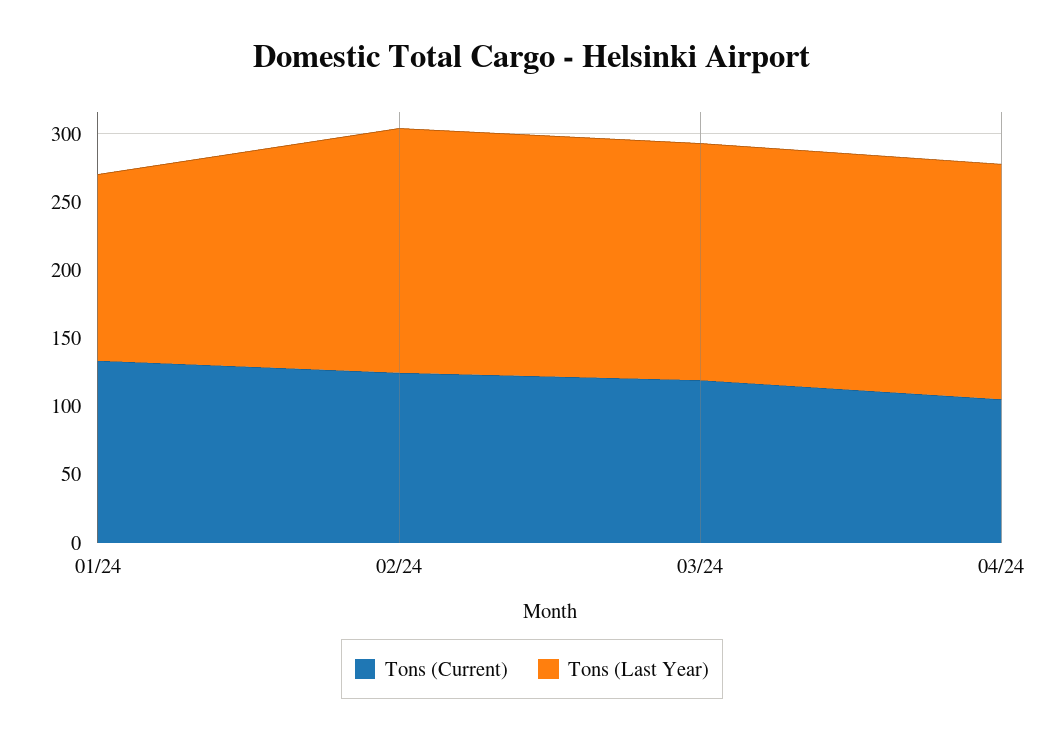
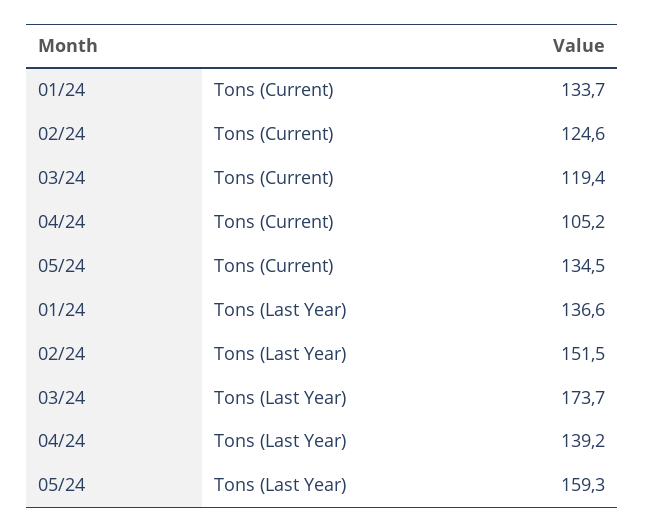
Tons (Last Year), 02/24: 180 -> 151.5
Tons (Last Year), 04/24: 170 -> 139.2
Tons (Current), 05/24: none -> 134.5
Tons (Last Year), 05/24: none -> 159.3

